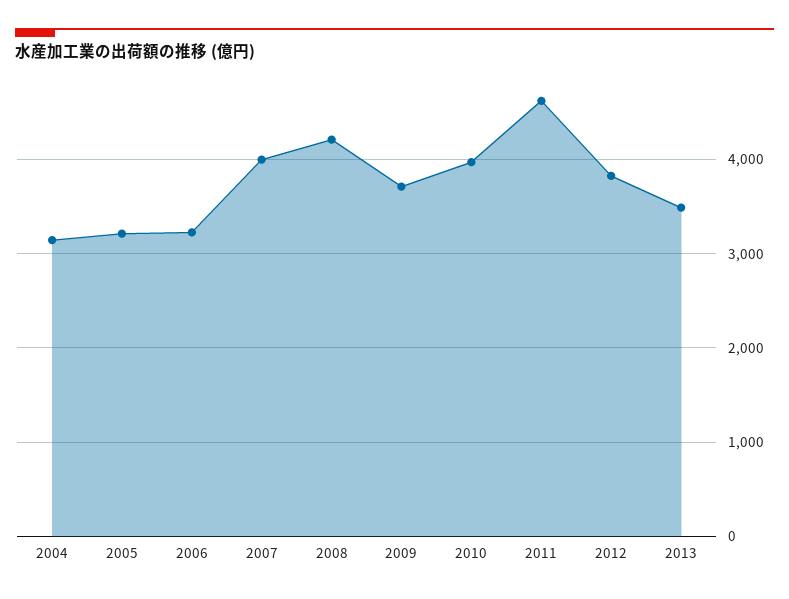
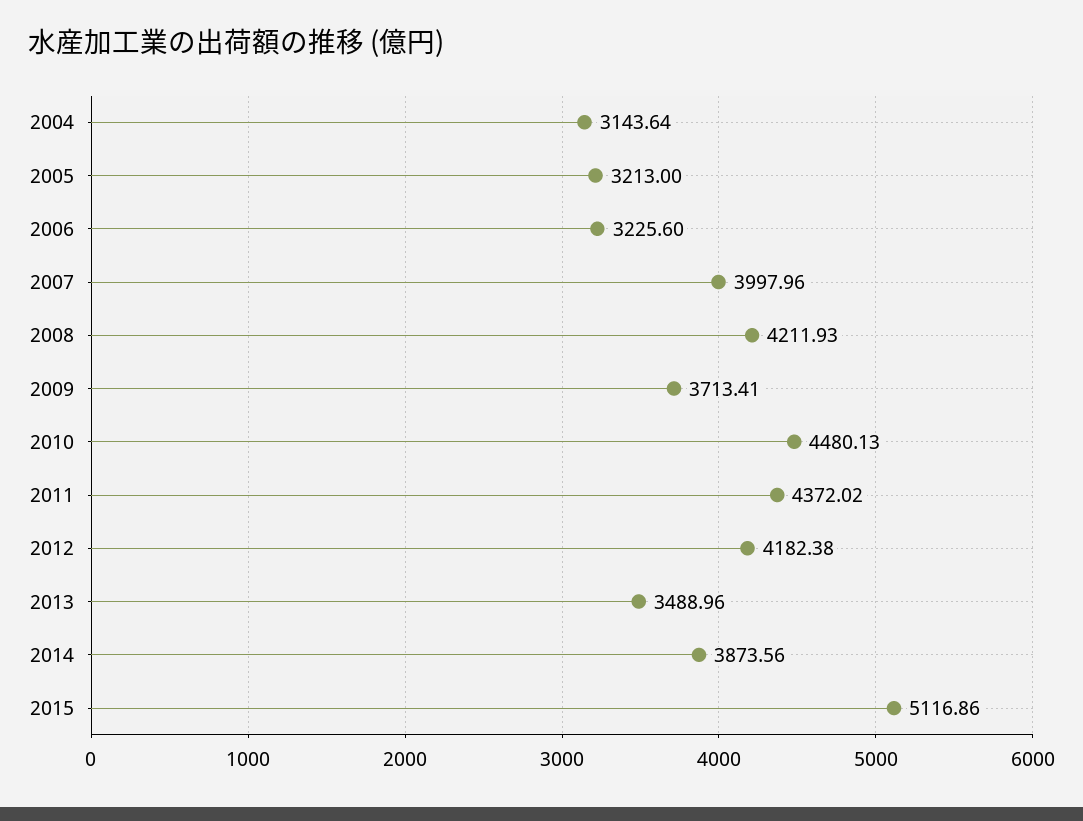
2010: 4000 -> 4480.13
2011: 4600 -> 4372.02
2012: 3800 -> 4182.38
2014: none -> 3873.56
2015: none -> 5116.86

